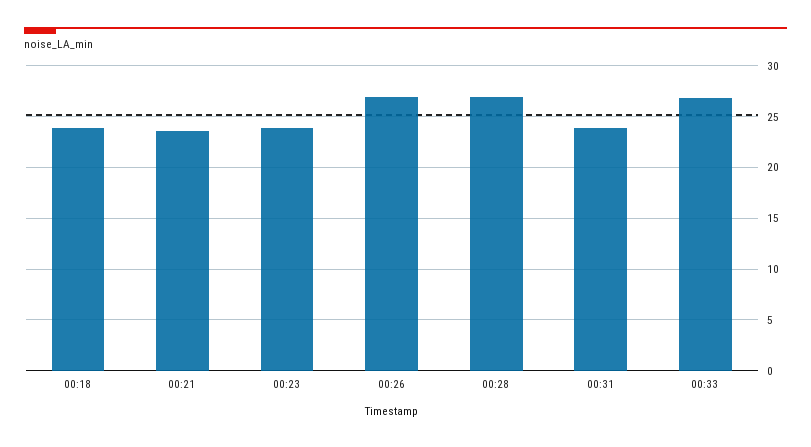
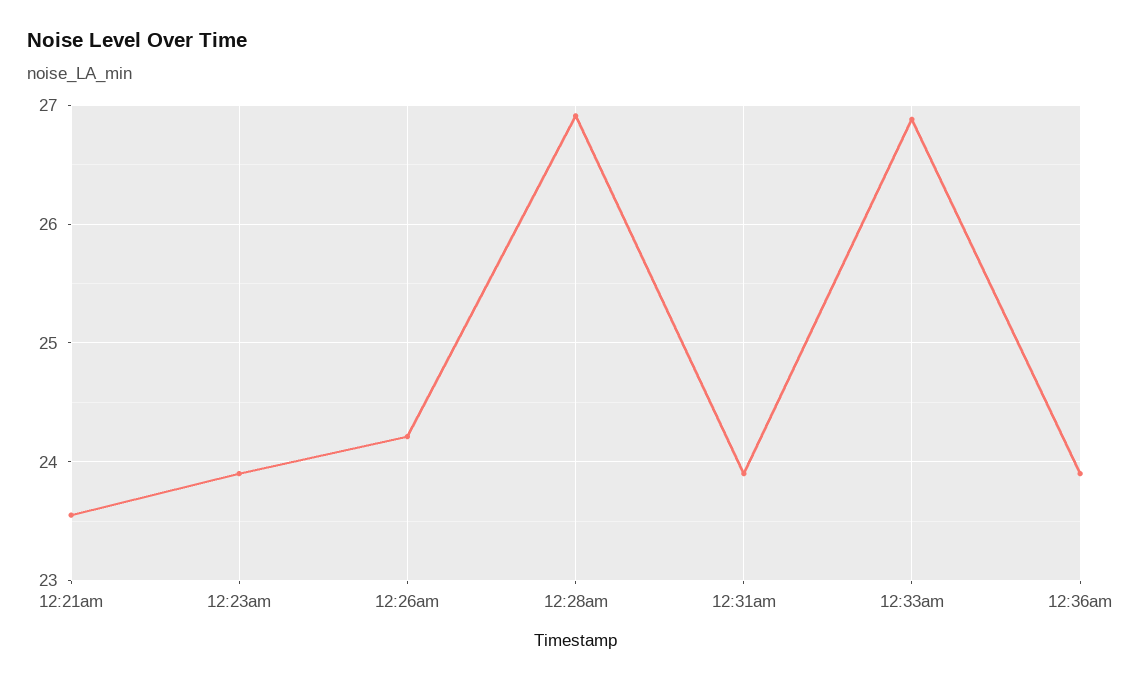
00:18: 24 -> none
00:26: 27 -> 24.2
12:36am: none -> 23.9

